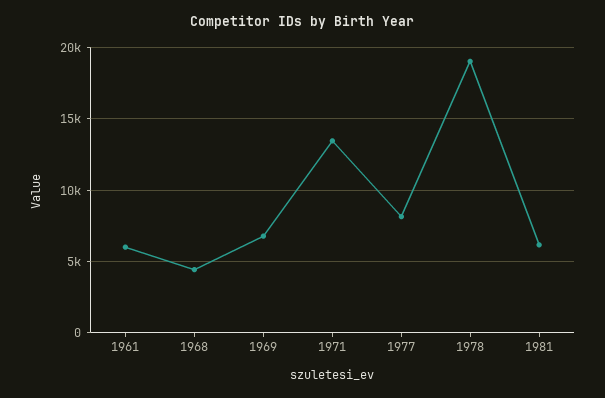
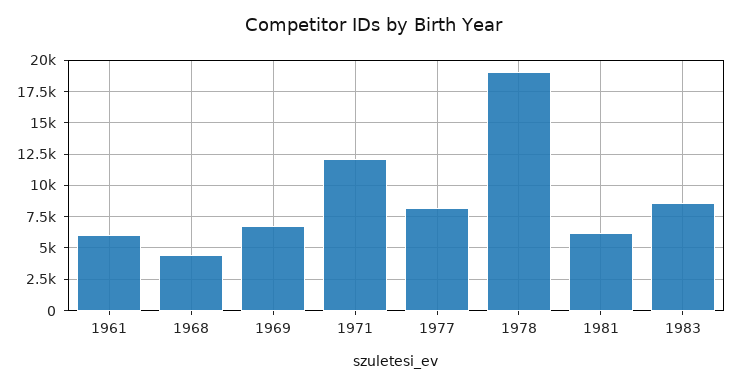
1971: 13500 -> 12000
1983: none -> 8500

